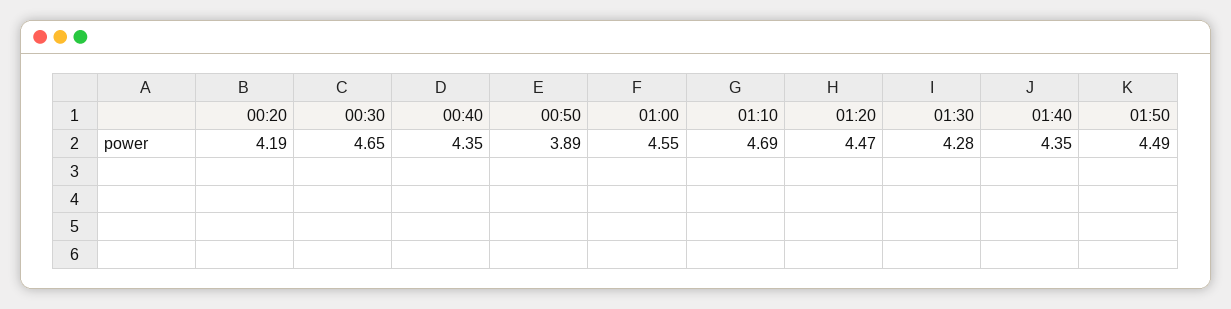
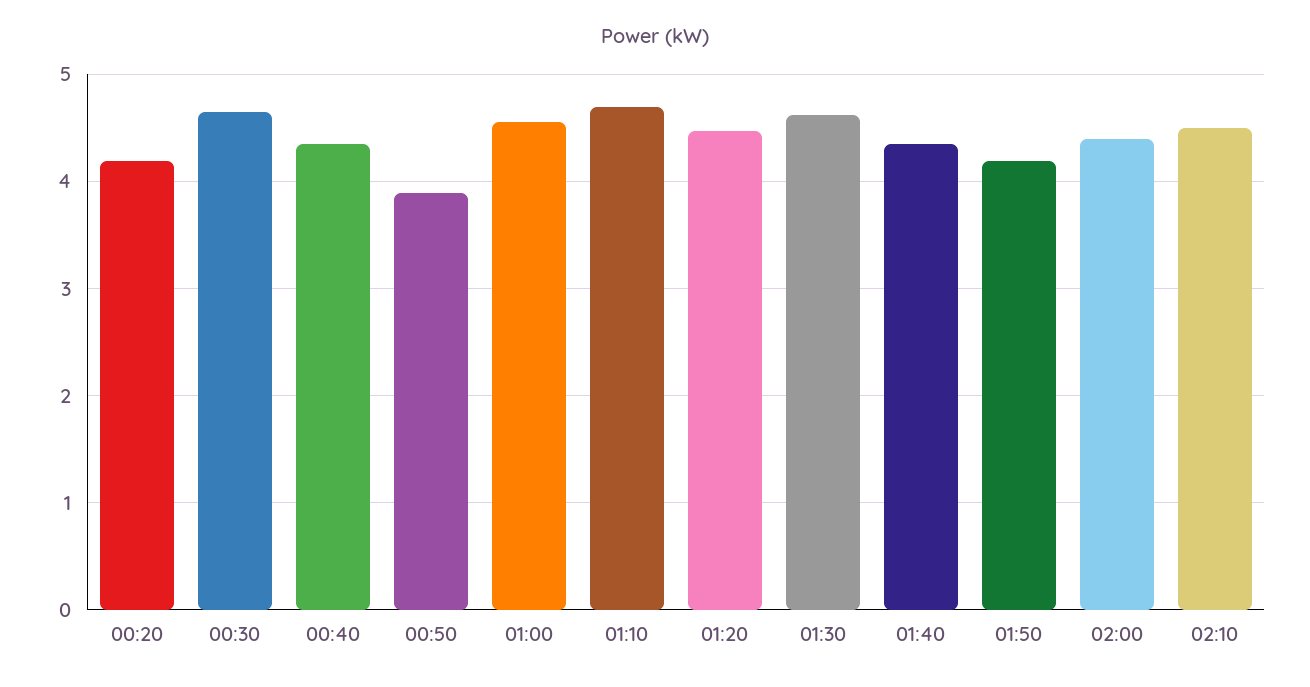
01:30: 4.28 -> 4.6
01:50: 4.49 -> 4.2
02:00: none -> 4.4
02:10: none -> 4.5

